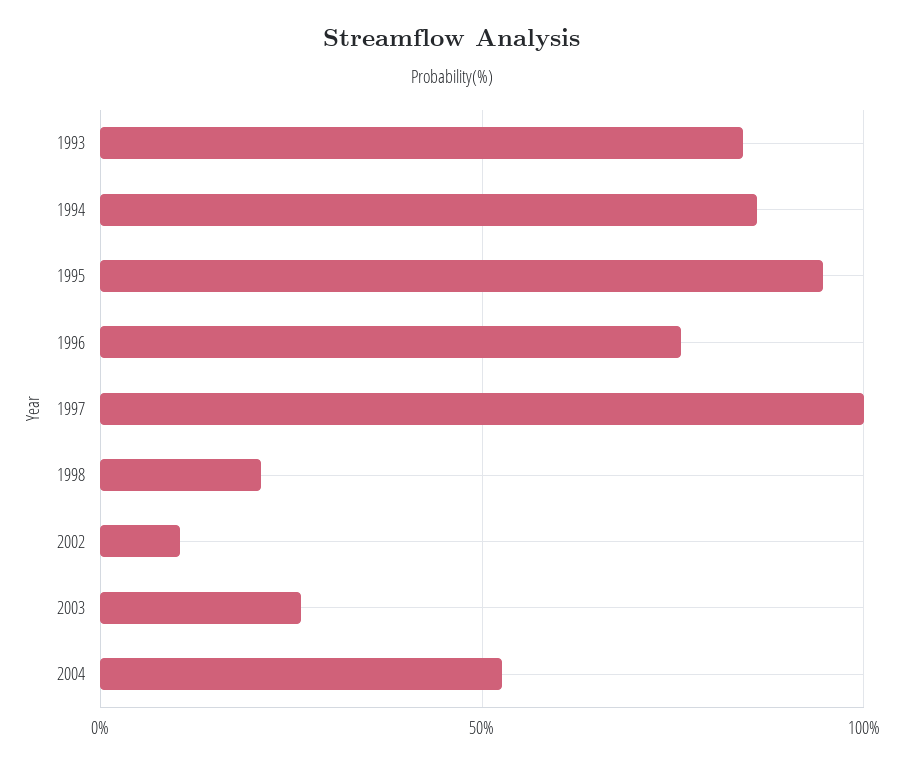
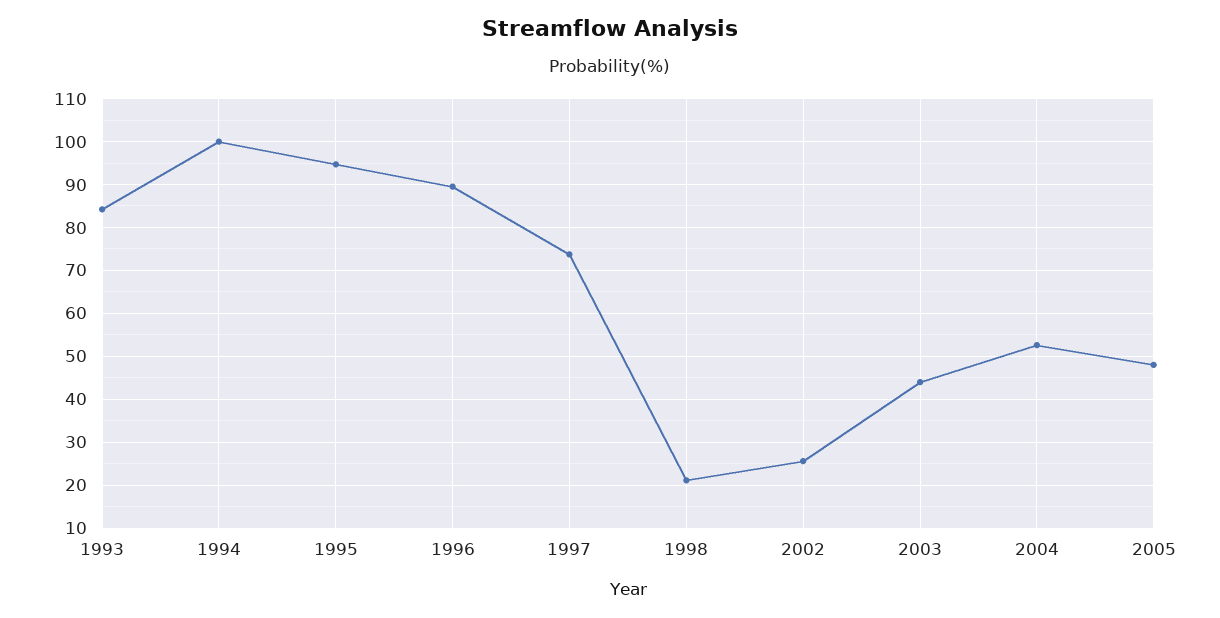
1994: 85 -> 100
1996: 75 -> 90
1997: 100 -> 74
2002: 10 -> 26
2003: 25 -> 44
2005: none -> 48

